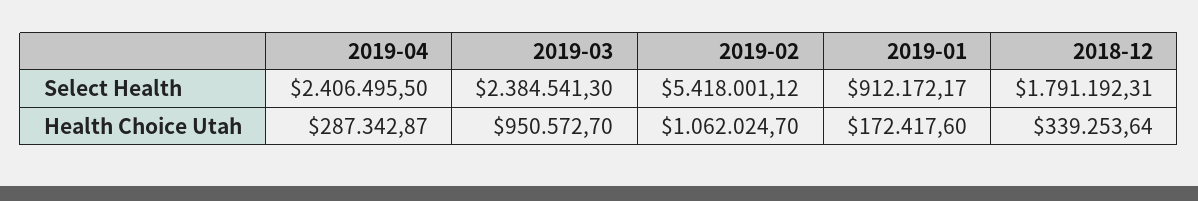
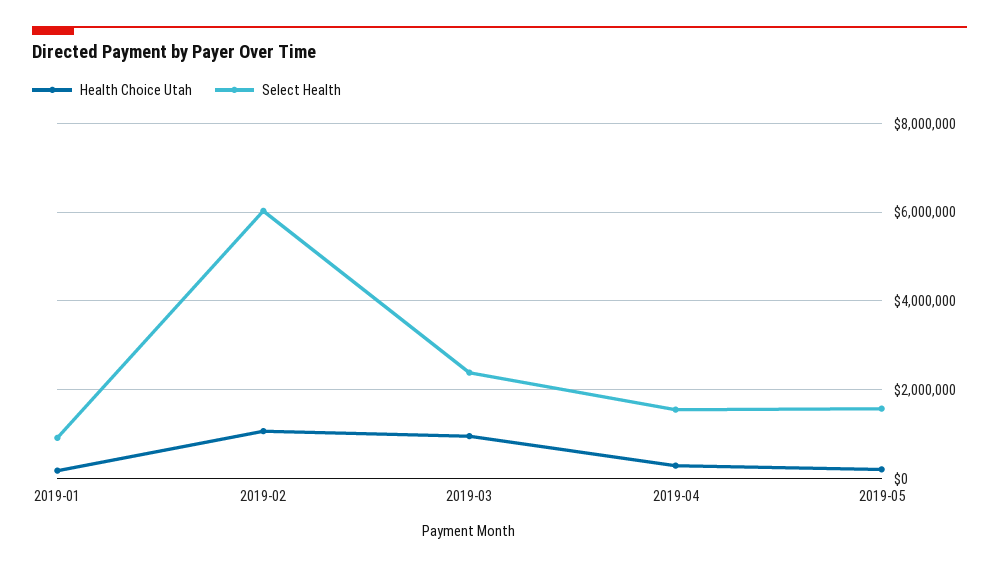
Select Health, 2019-04: 2406495.5 -> 1600000
Select Health, 2019-02: 5418001.12 -> 6000000
Select Health, 2018-12: 1791192.31 -> none
Health Choice Utah, 2018-12: 339253.64 -> none
Health Choice Utah, 2019-05: none -> 200000
Select Health, 2019-05: none -> 1600000

